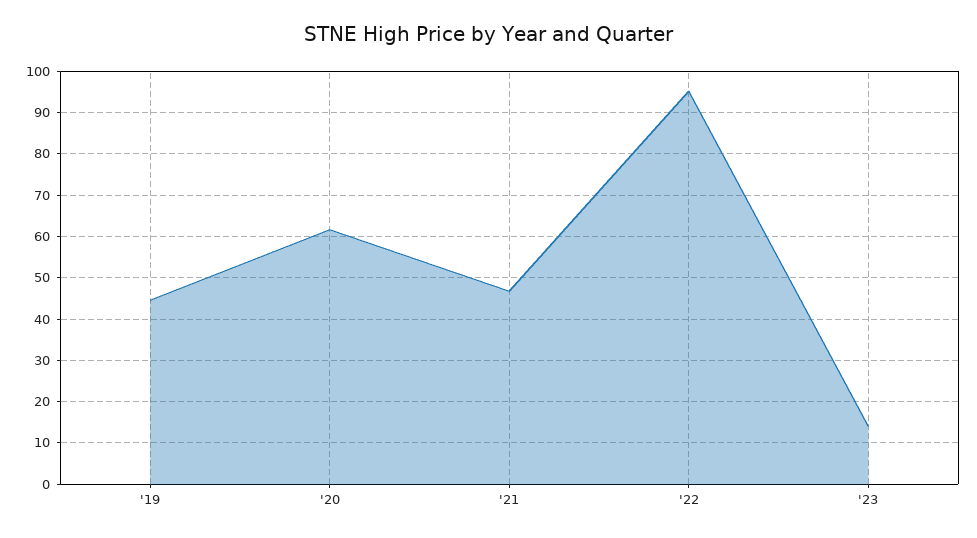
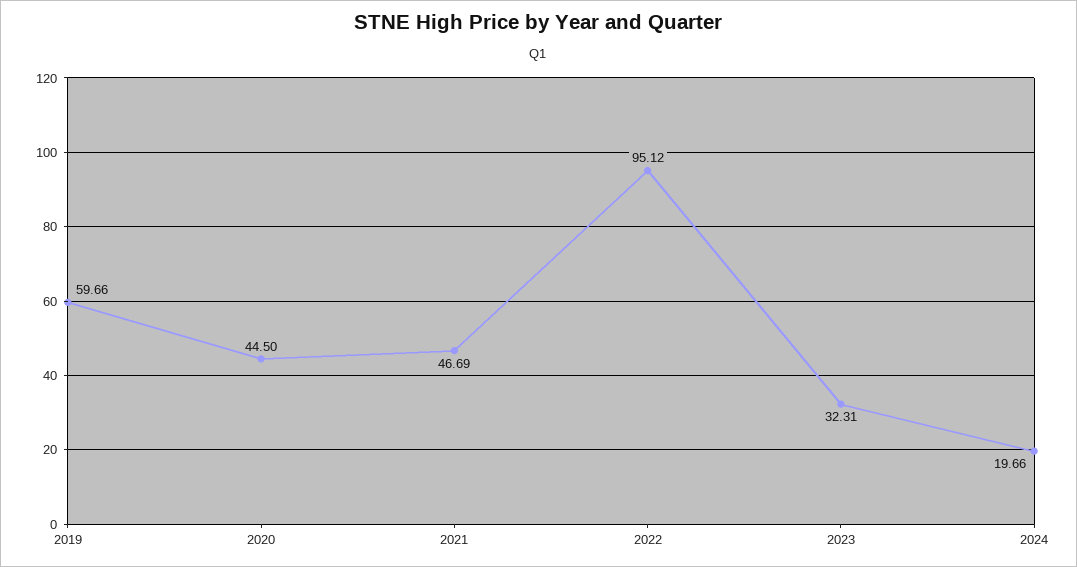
'19: 44 -> 59.66
'20: 62 -> 44.5
'23: 14 -> 32.31
2024: none -> 19.66

